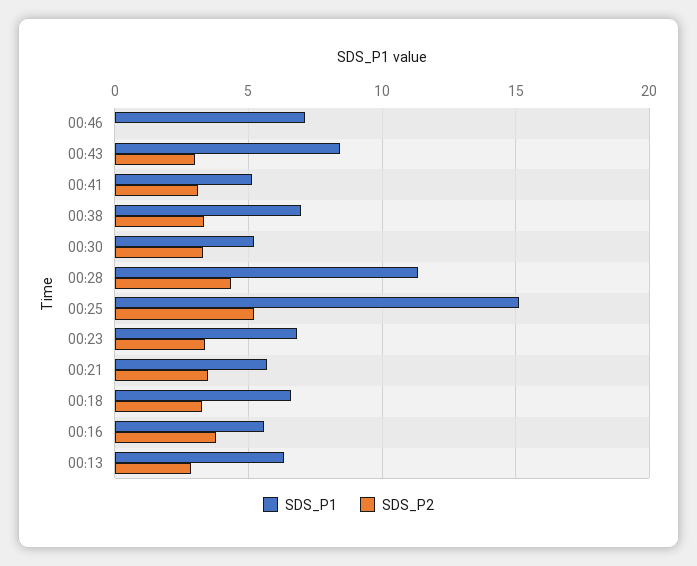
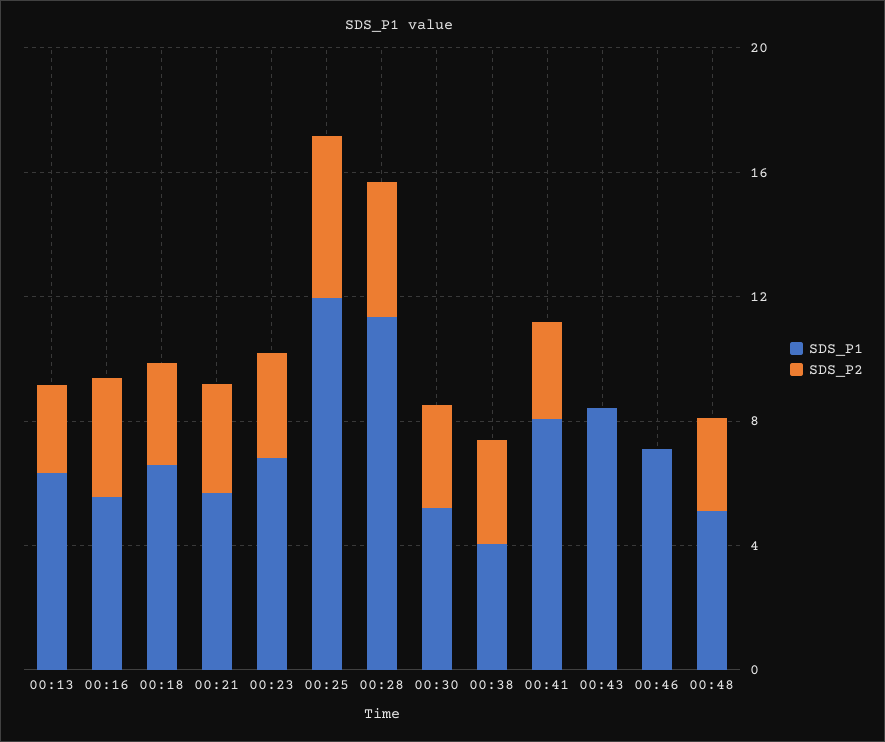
SDS_P2, 00:43: 3 -> 0
SDS_P1, 00:41: 5 -> 8
SDS_P1, 00:38: 7 -> 4
SDS_P1, 00:25: 15 -> 12
SDS_P1, 00:48: none -> 5
SDS_P2, 00:48: none -> 3

